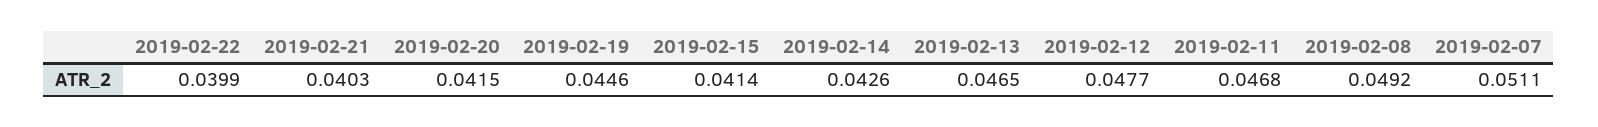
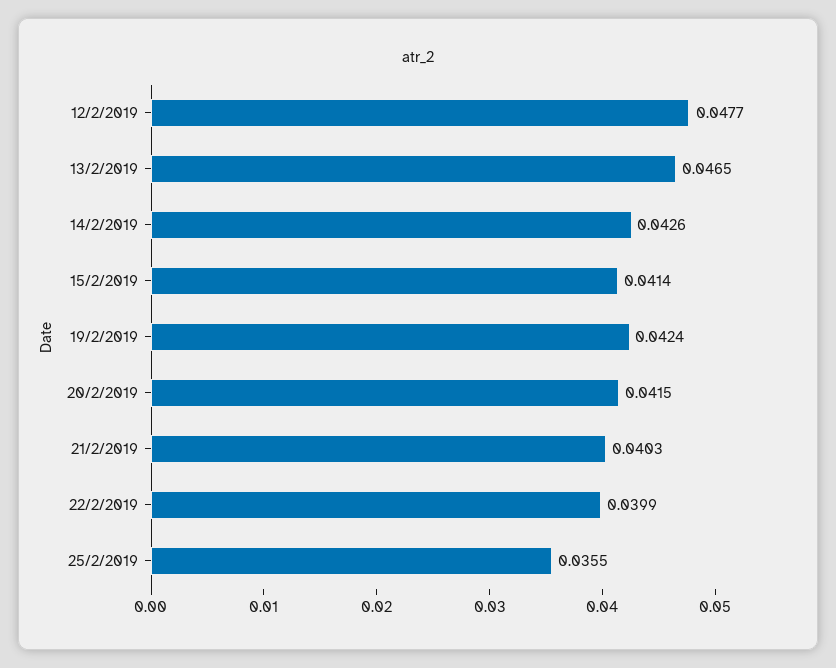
2019-02-19: 0.0446 -> 0.0424
2019-02-11: 0.0468 -> none
2019-02-08: 0.0492 -> none
2019-02-07: 0.0511 -> none
25/2/2019: none -> 0.0355

